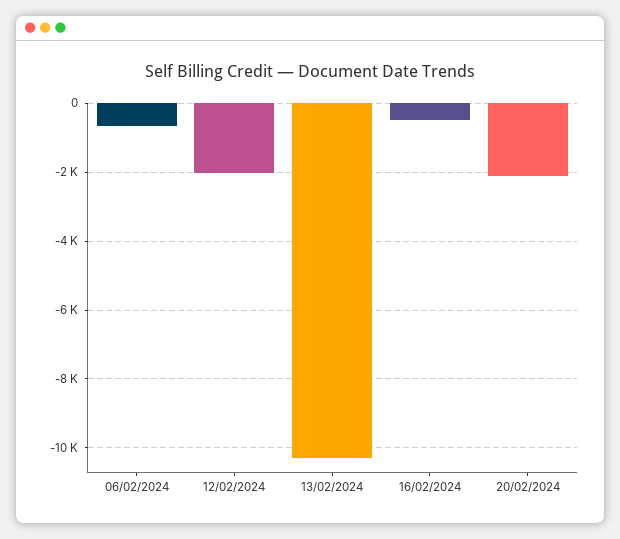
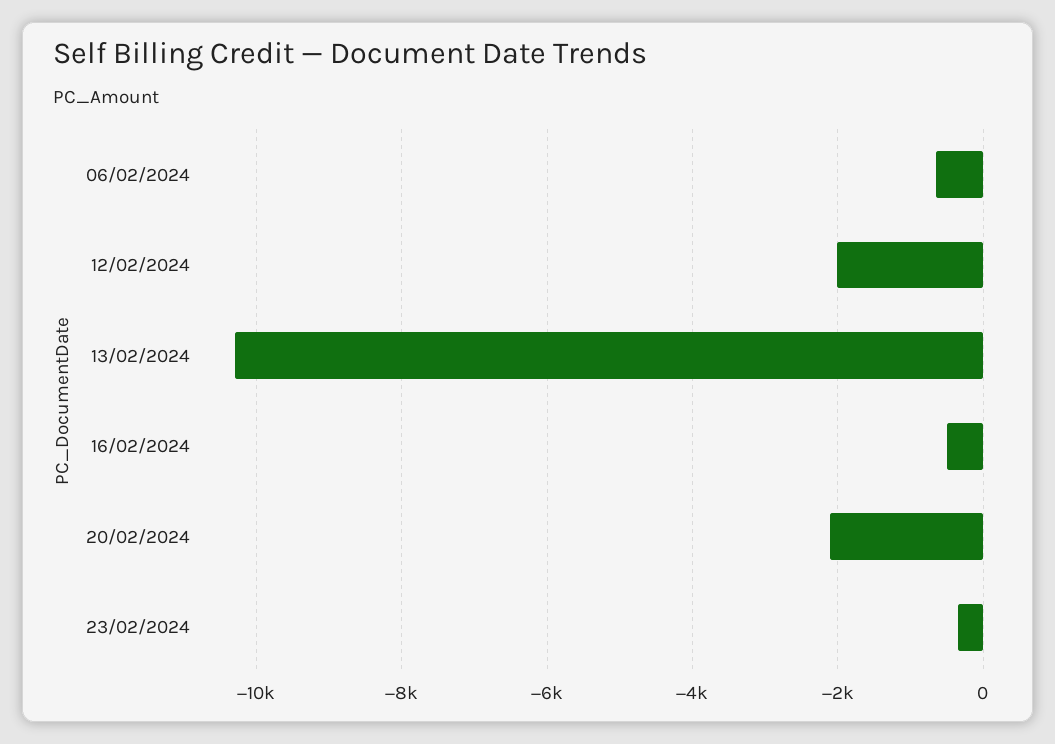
23/02/2024: none -> -400

